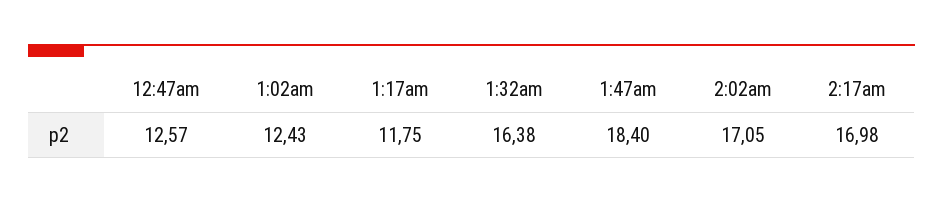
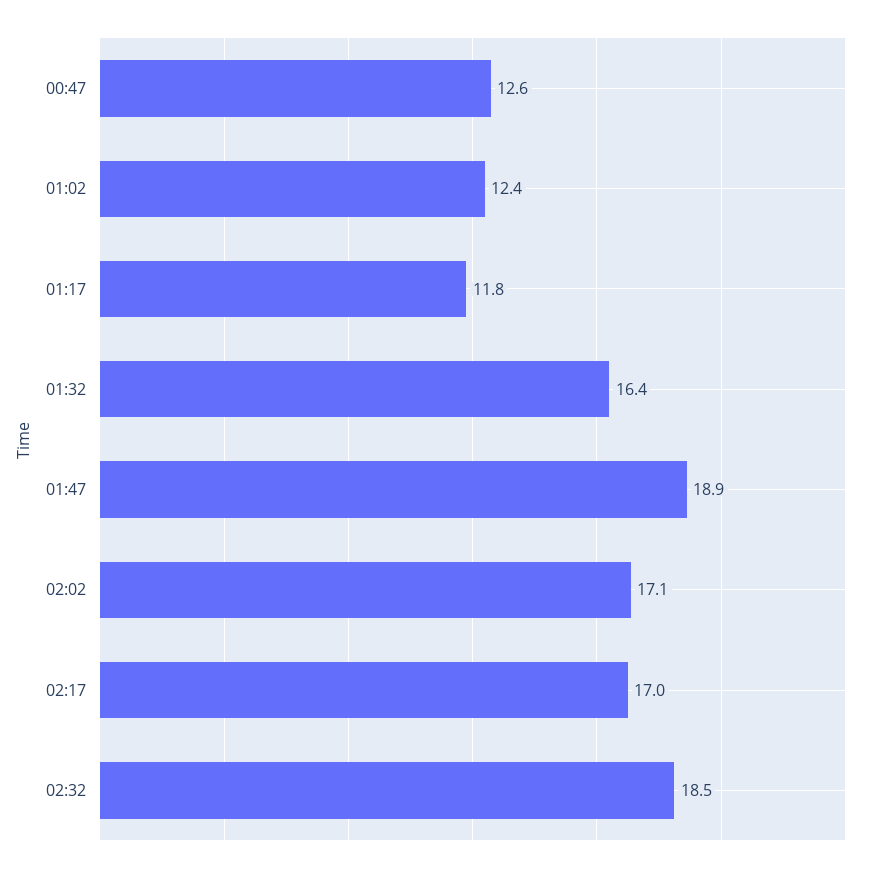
1:47am: 18.4 -> 18.9
02:32: none -> 18.5

